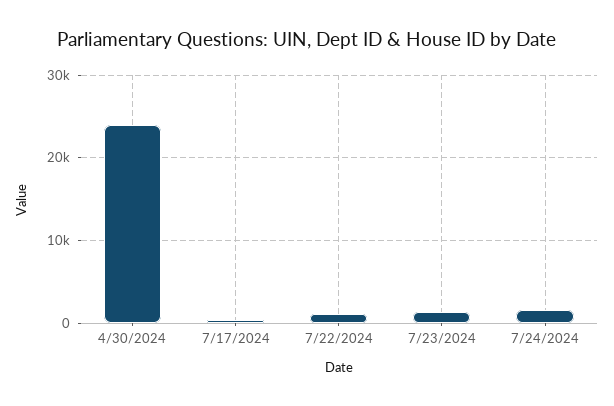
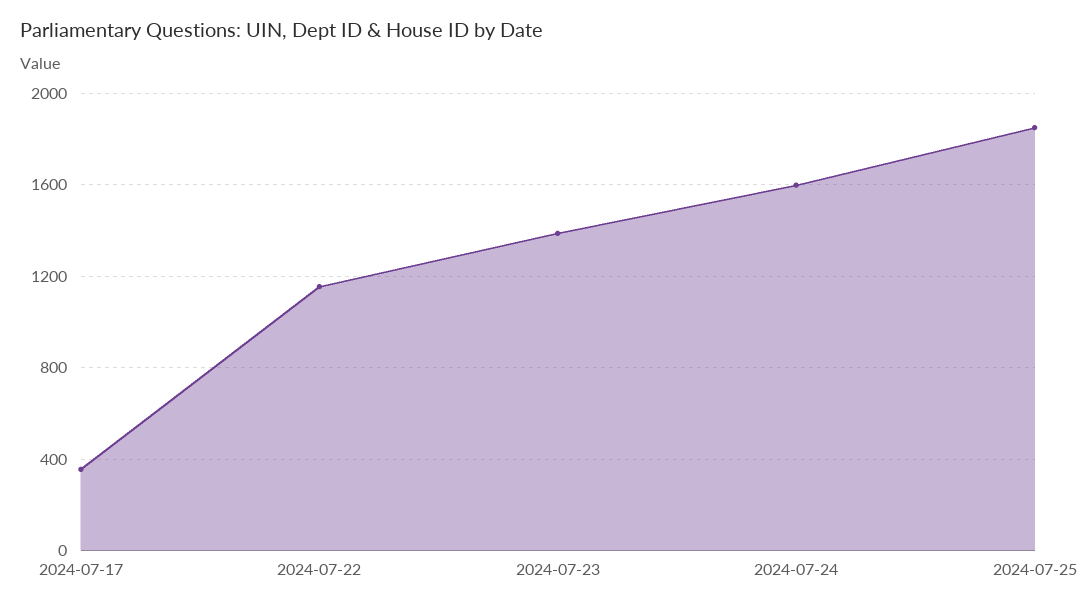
4/30/2024: 24000 -> none
2024-07-25: none -> 1850

